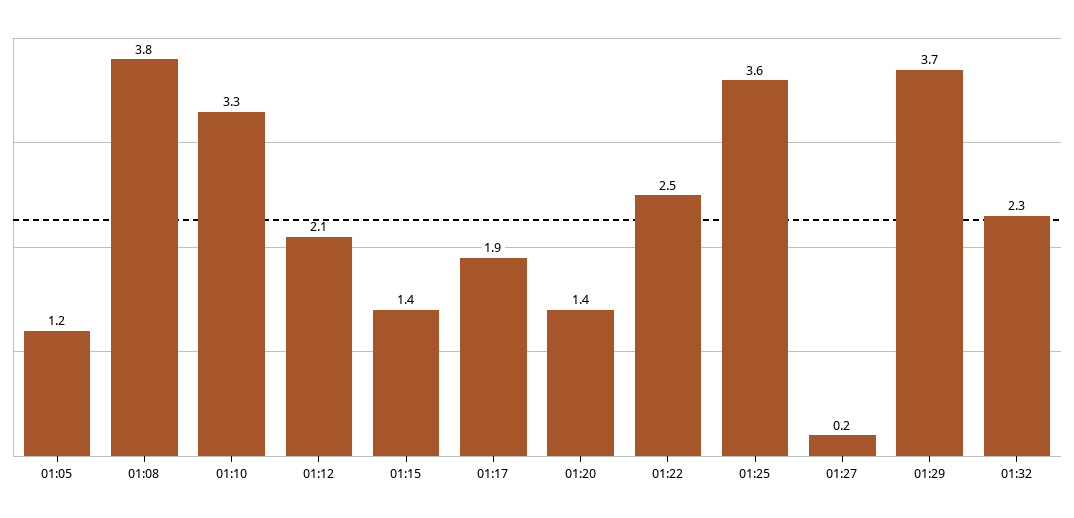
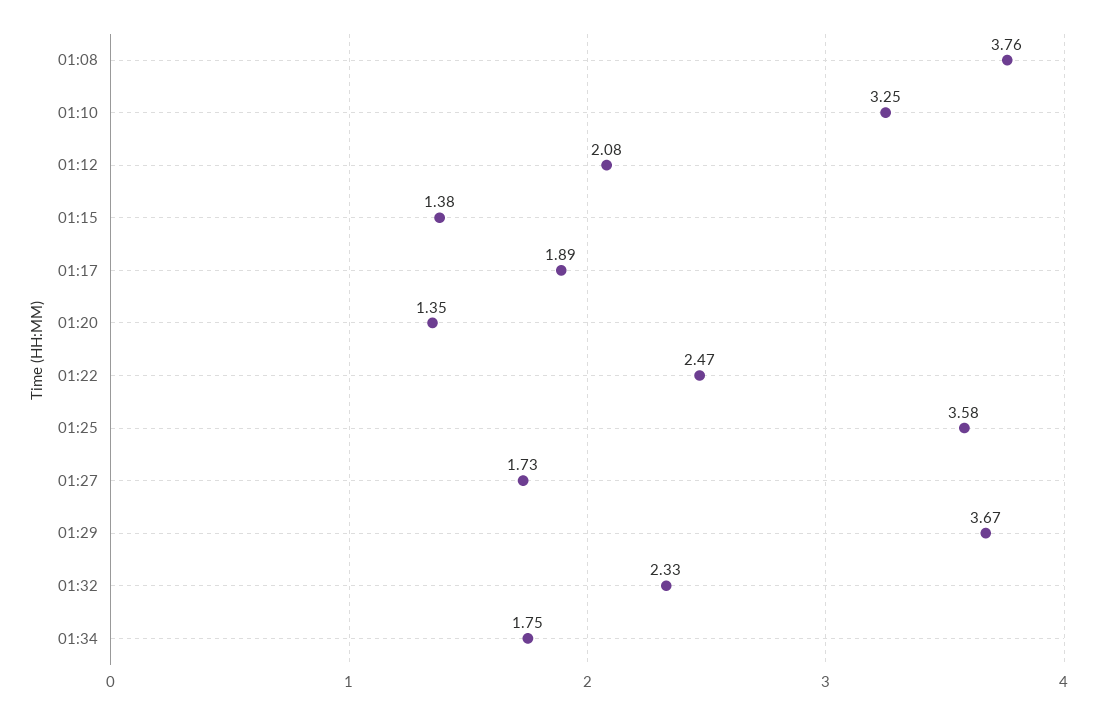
01:05: 1.2 -> none
01:27: 0.2 -> 1.73
01:34: none -> 1.75

